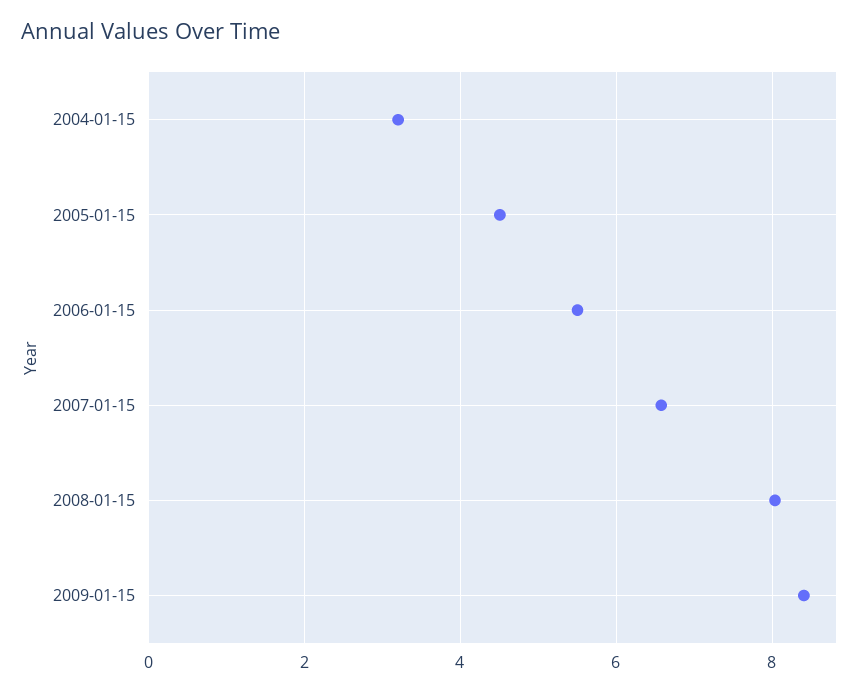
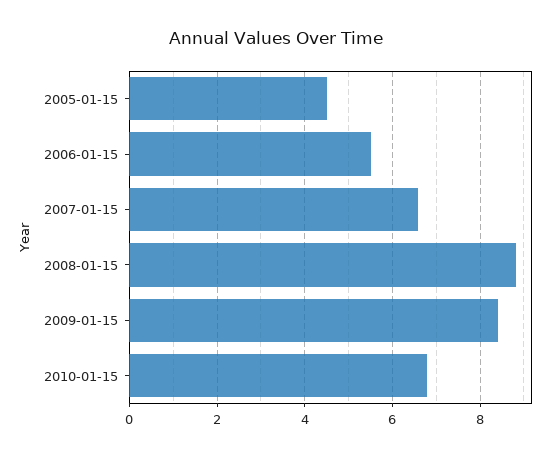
2004-01-15: 3.2 -> none
2008-01-15: 8 -> 8.8
2010-01-15: none -> 6.8

